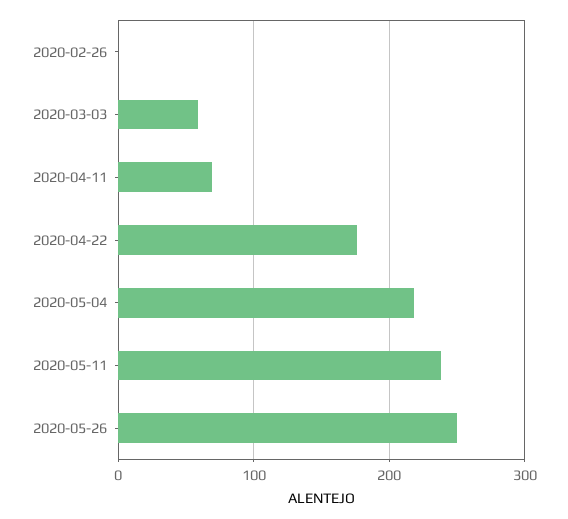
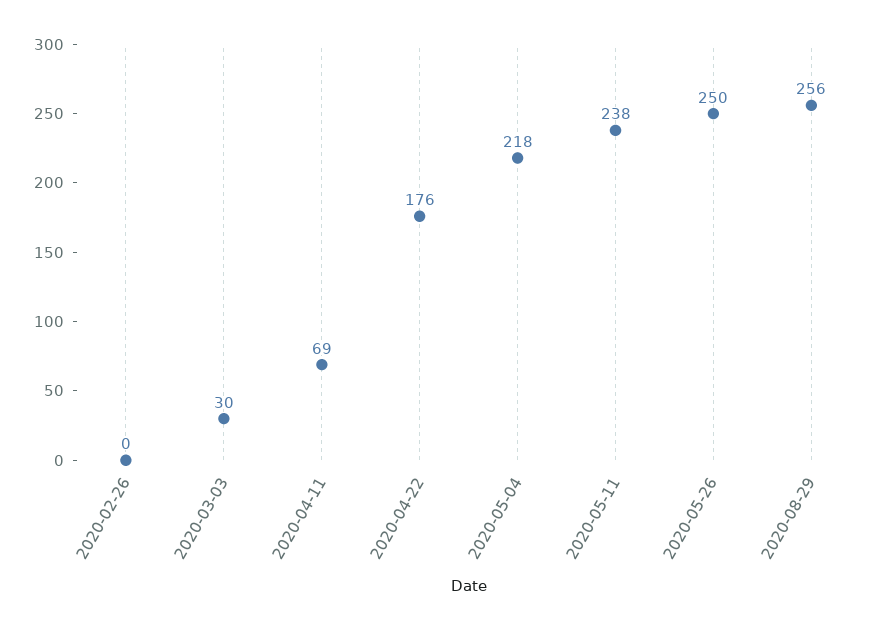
2020-03-03: 60 -> 30
2020-08-29: none -> 256

